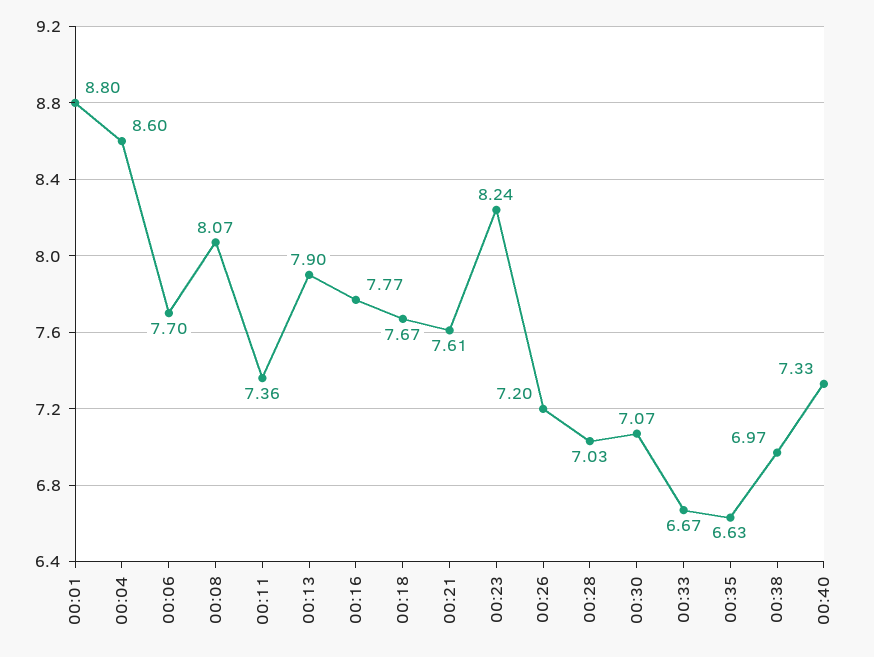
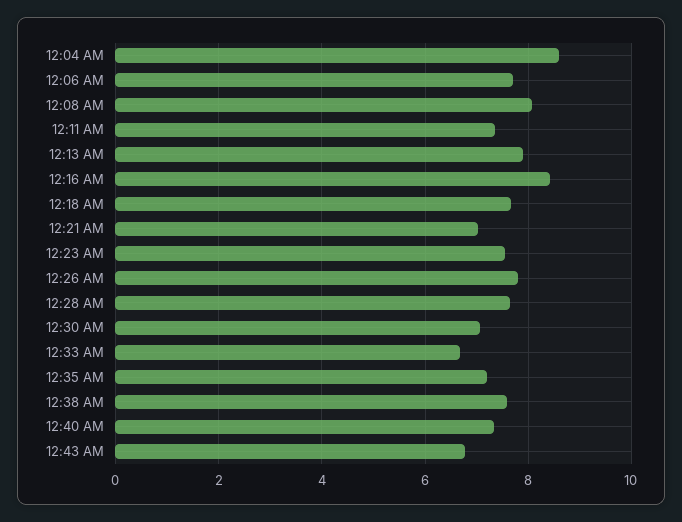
00:01: 8.8 -> none
00:16: 7.77 -> 8.4
00:21: 7.61 -> 7
00:23: 8.24 -> 7.6
00:26: 7.2 -> 7.8
00:28: 7.03 -> 7.6
00:35: 6.63 -> 7.2
00:38: 6.97 -> 7.6
12:43 AM: none -> 6.8

